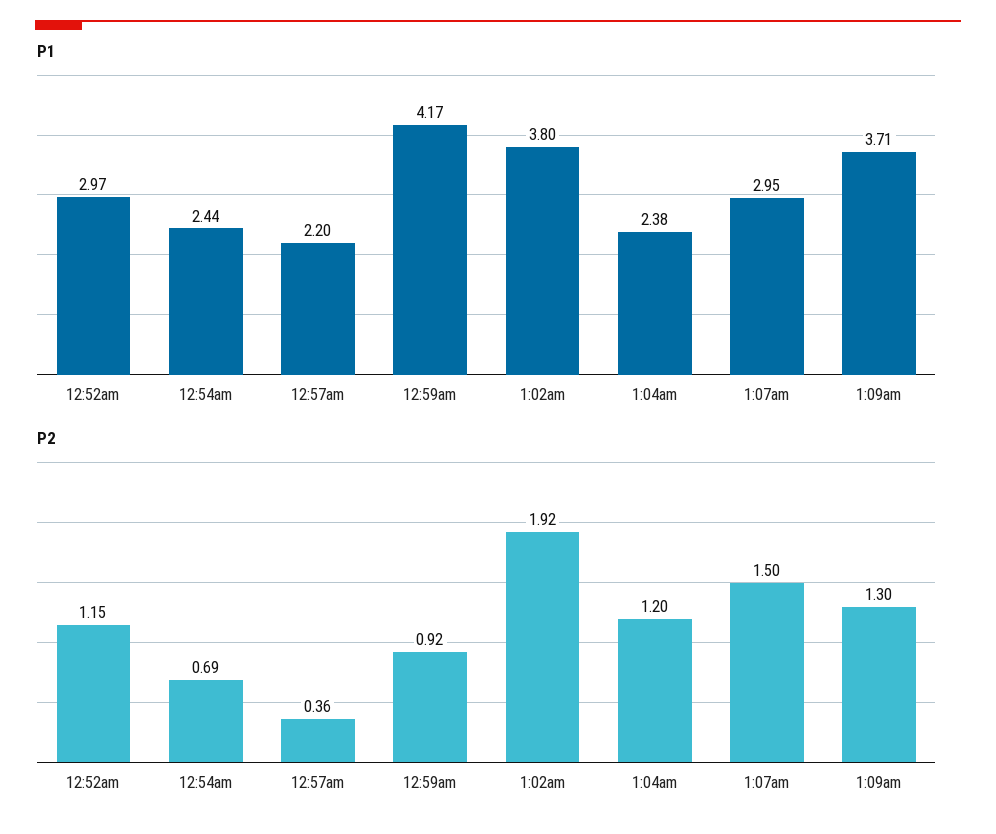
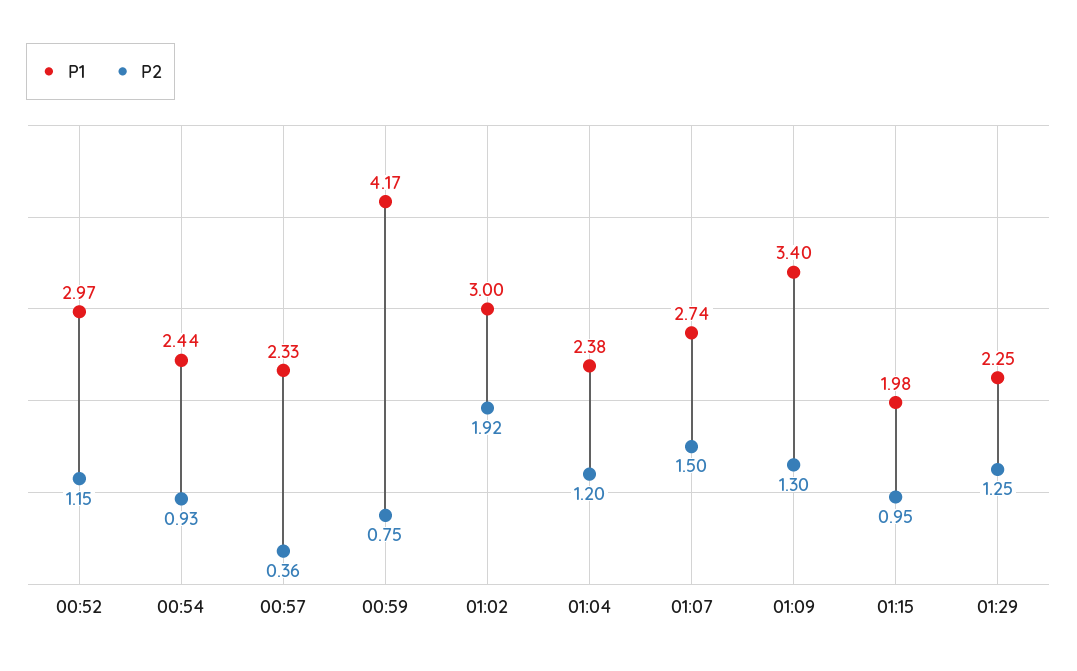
P1, 12:57am: 2.2 -> 2.33
P1, 1:02am: 3.8 -> 3
P1, 1:07am: 2.95 -> 2.74
P1, 1:09am: 3.71 -> 3.4
P2, 12:54am: 0.69 -> 0.93
P2, 12:59am: 0.92 -> 0.75
P1, 01:15: none -> 1.98
P2, 01:15: none -> 0.95
P1, 01:29: none -> 2.25
P2, 01:29: none -> 1.25

